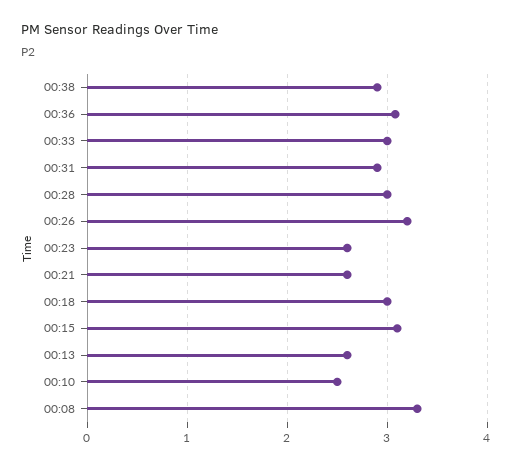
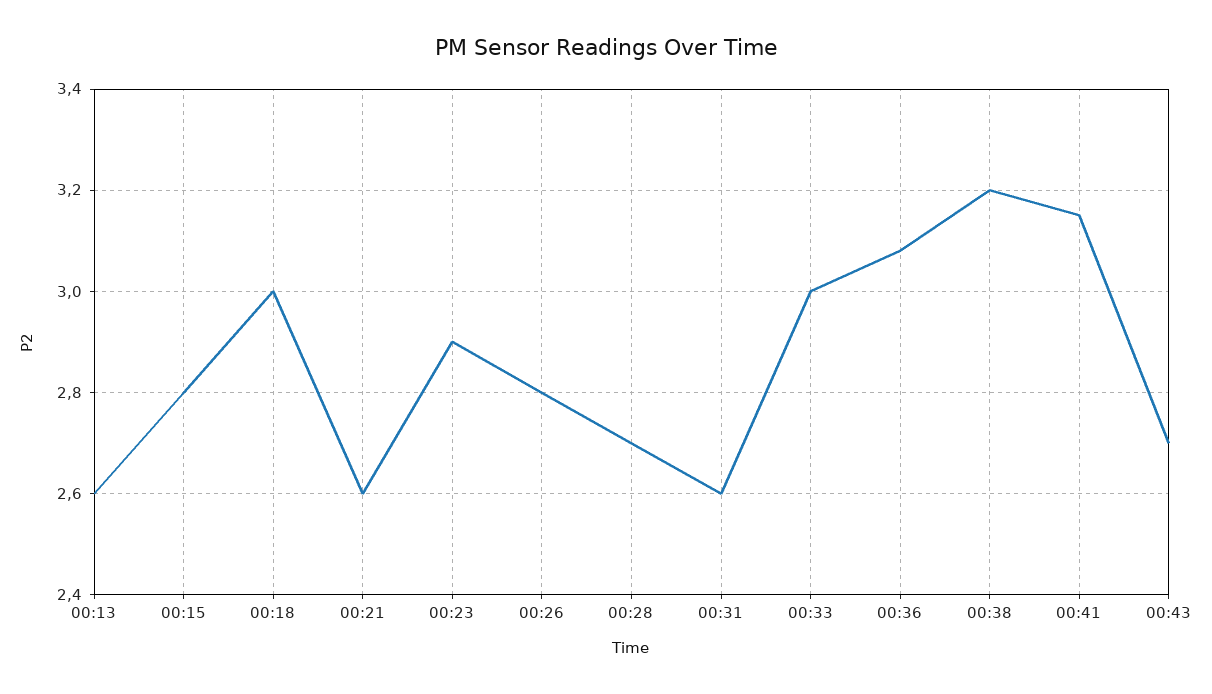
00:38: 2.9 -> 3.2
00:31: 2.9 -> 2.6
00:28: 3 -> 2.7
00:26: 3.2 -> 2.8
00:23: 2.6 -> 2.9
00:15: 3.1 -> 2.8
00:10: 2.5 -> none
00:08: 3.3 -> none
00:41: none -> 3.15
00:43: none -> 2.7

